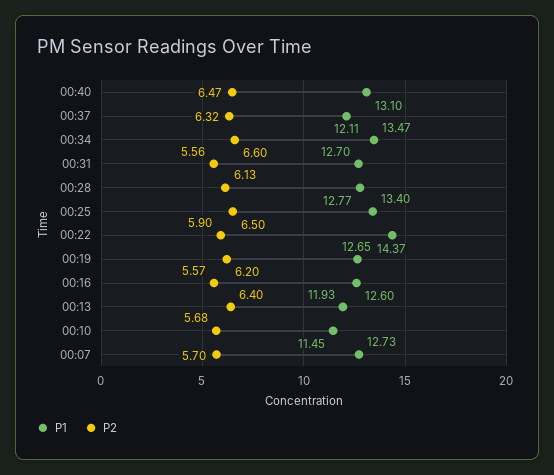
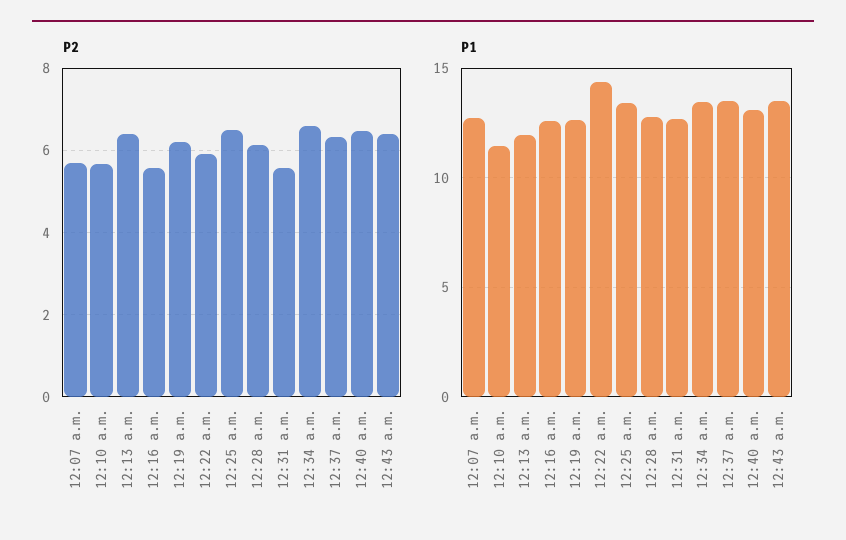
P1, 00:37: 12.11 -> 13.5
P2, 12:43 a.m.: none -> 6.4
P1, 12:43 a.m.: none -> 13.5

